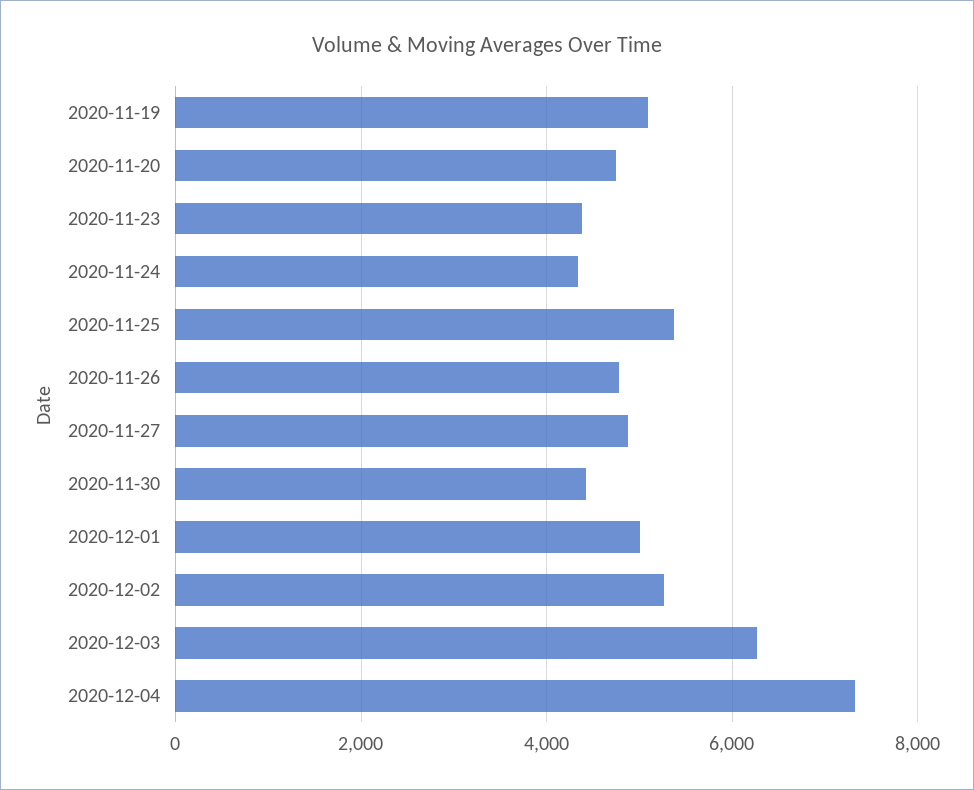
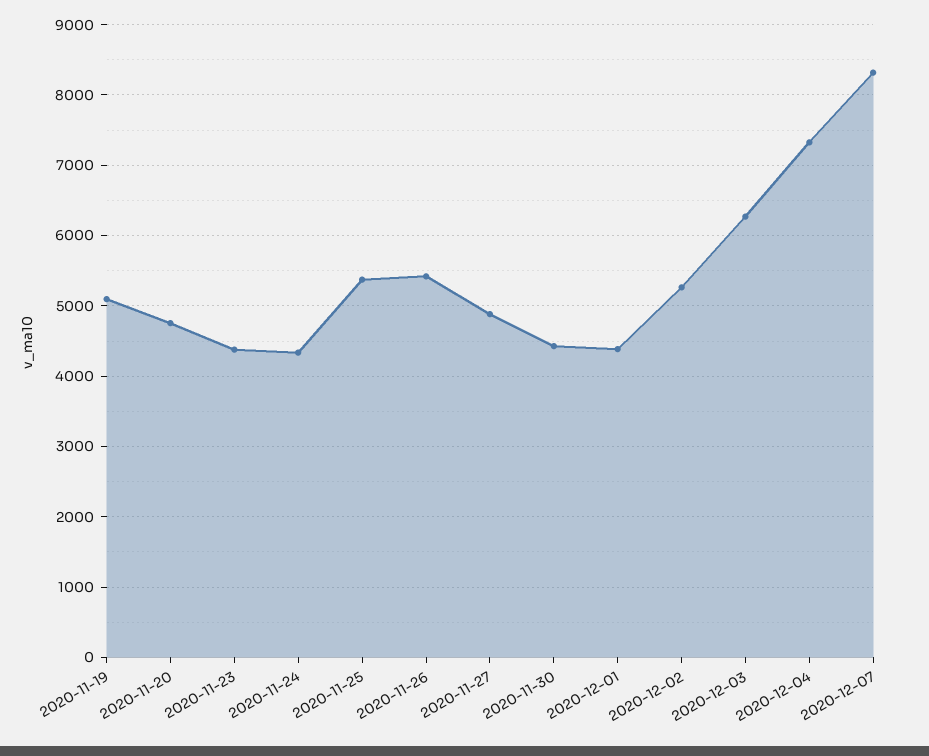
2020-11-26: 4800 -> 5400
2020-12-01: 5000 -> 4400
2020-12-07: none -> 8300

